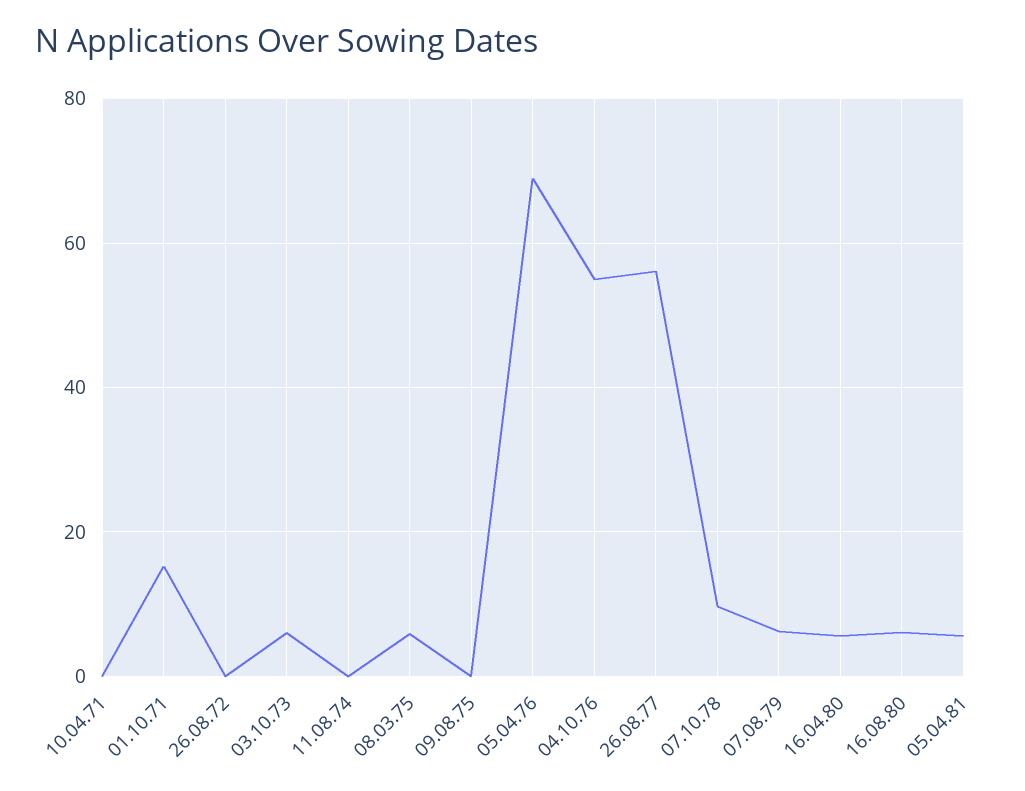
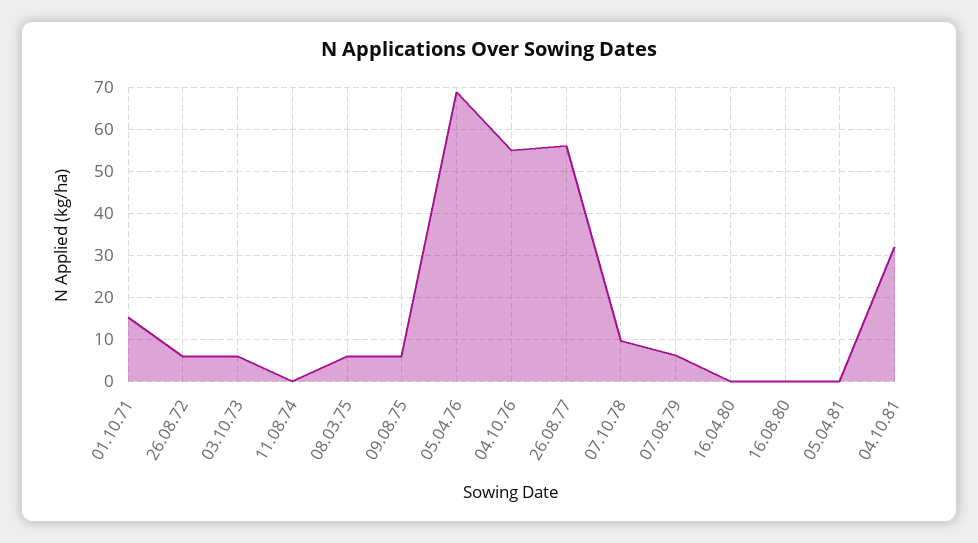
10.04.71: 0 -> none
26.08.72: 0 -> 6
09.08.75: 0 -> 6
16.04.80: 6 -> 0
16.08.80: 6 -> 0
05.04.81: 6 -> 0
04.10.81: none -> 32

